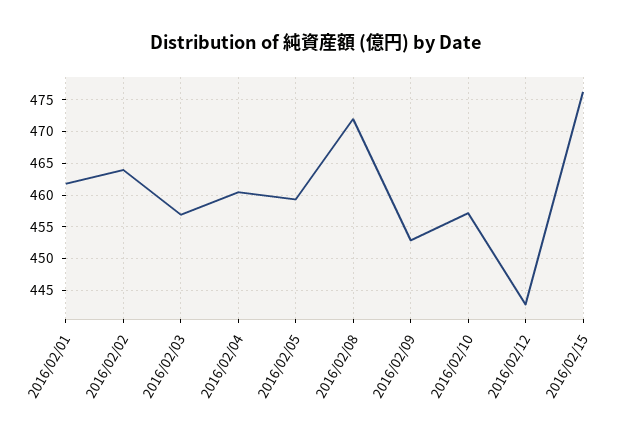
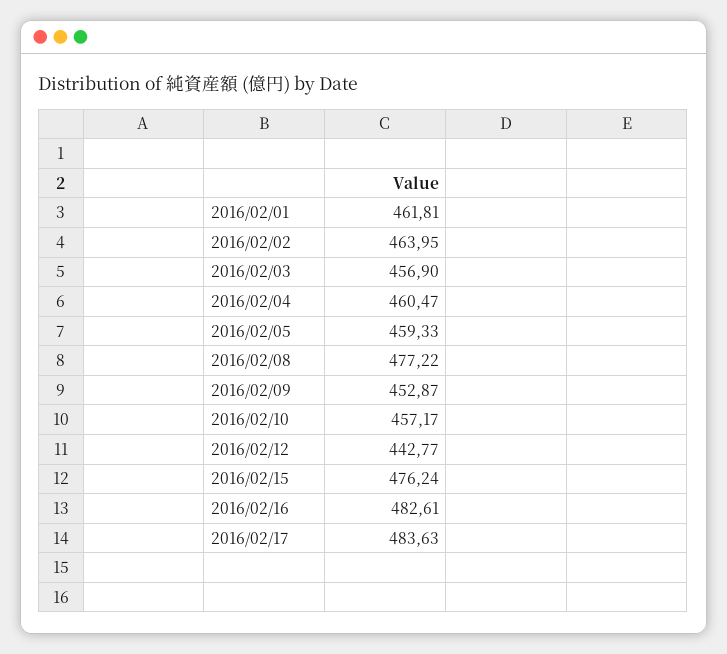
2016/02/08: 472 -> 477.22
2016/02/16: none -> 482.61
2016/02/17: none -> 483.63

